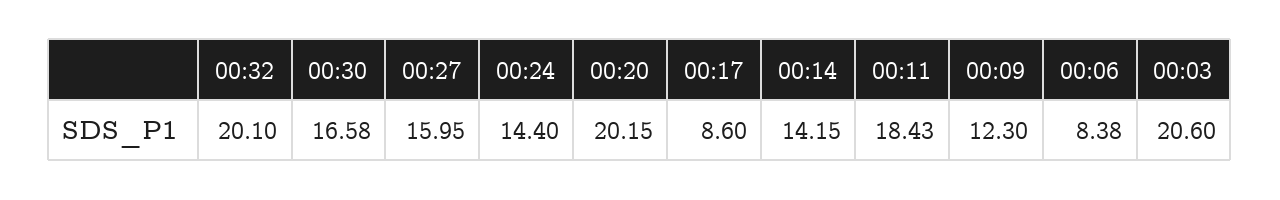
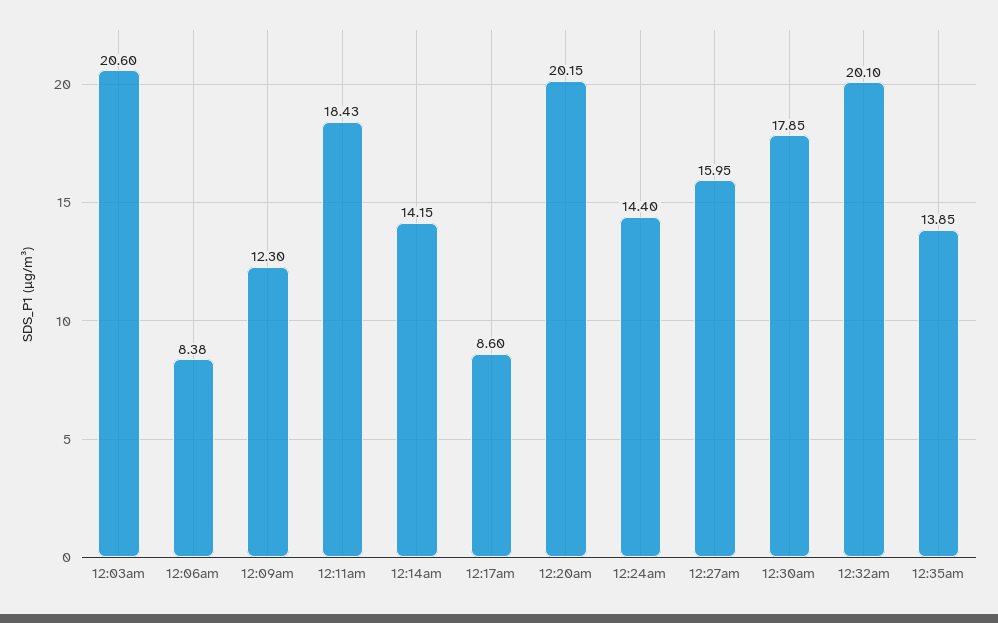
00:30: 16.58 -> 17.85
12:35am: none -> 13.85

